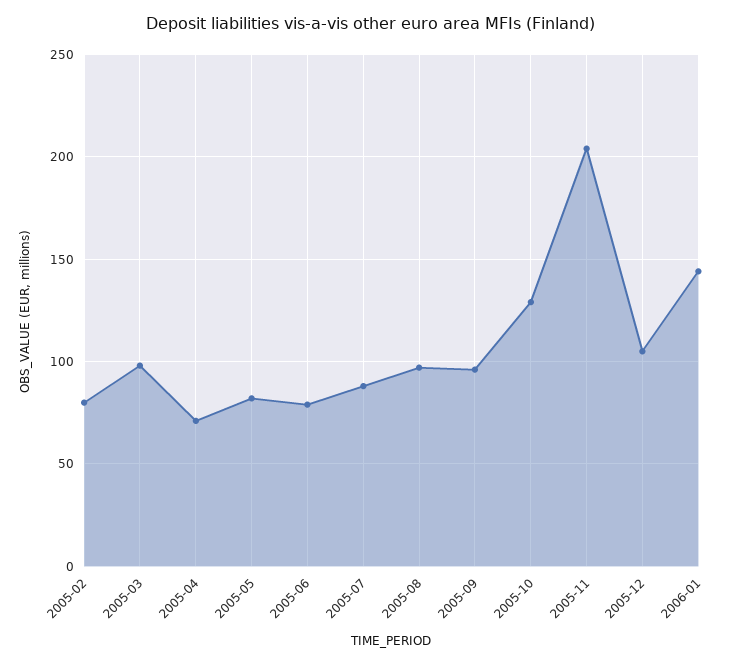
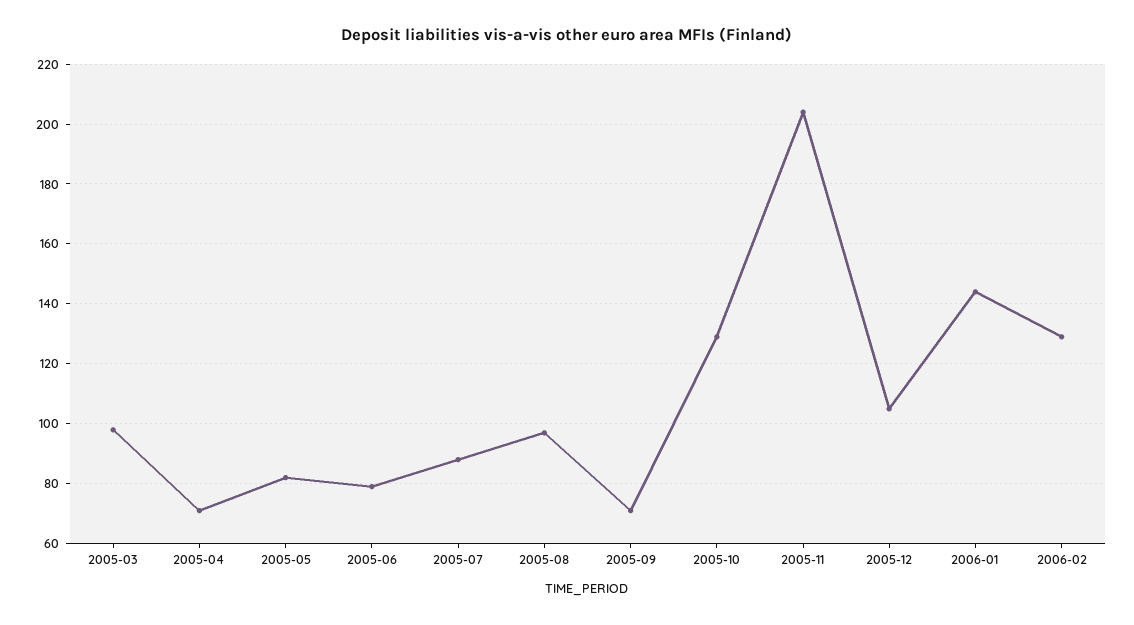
2005-02: 80 -> none
2005-09: 95 -> 70
2006-02: none -> 130

